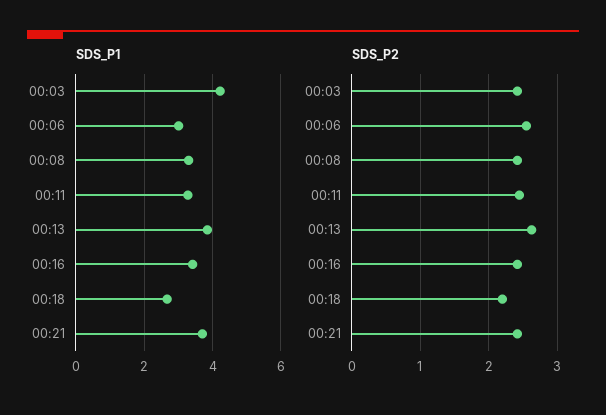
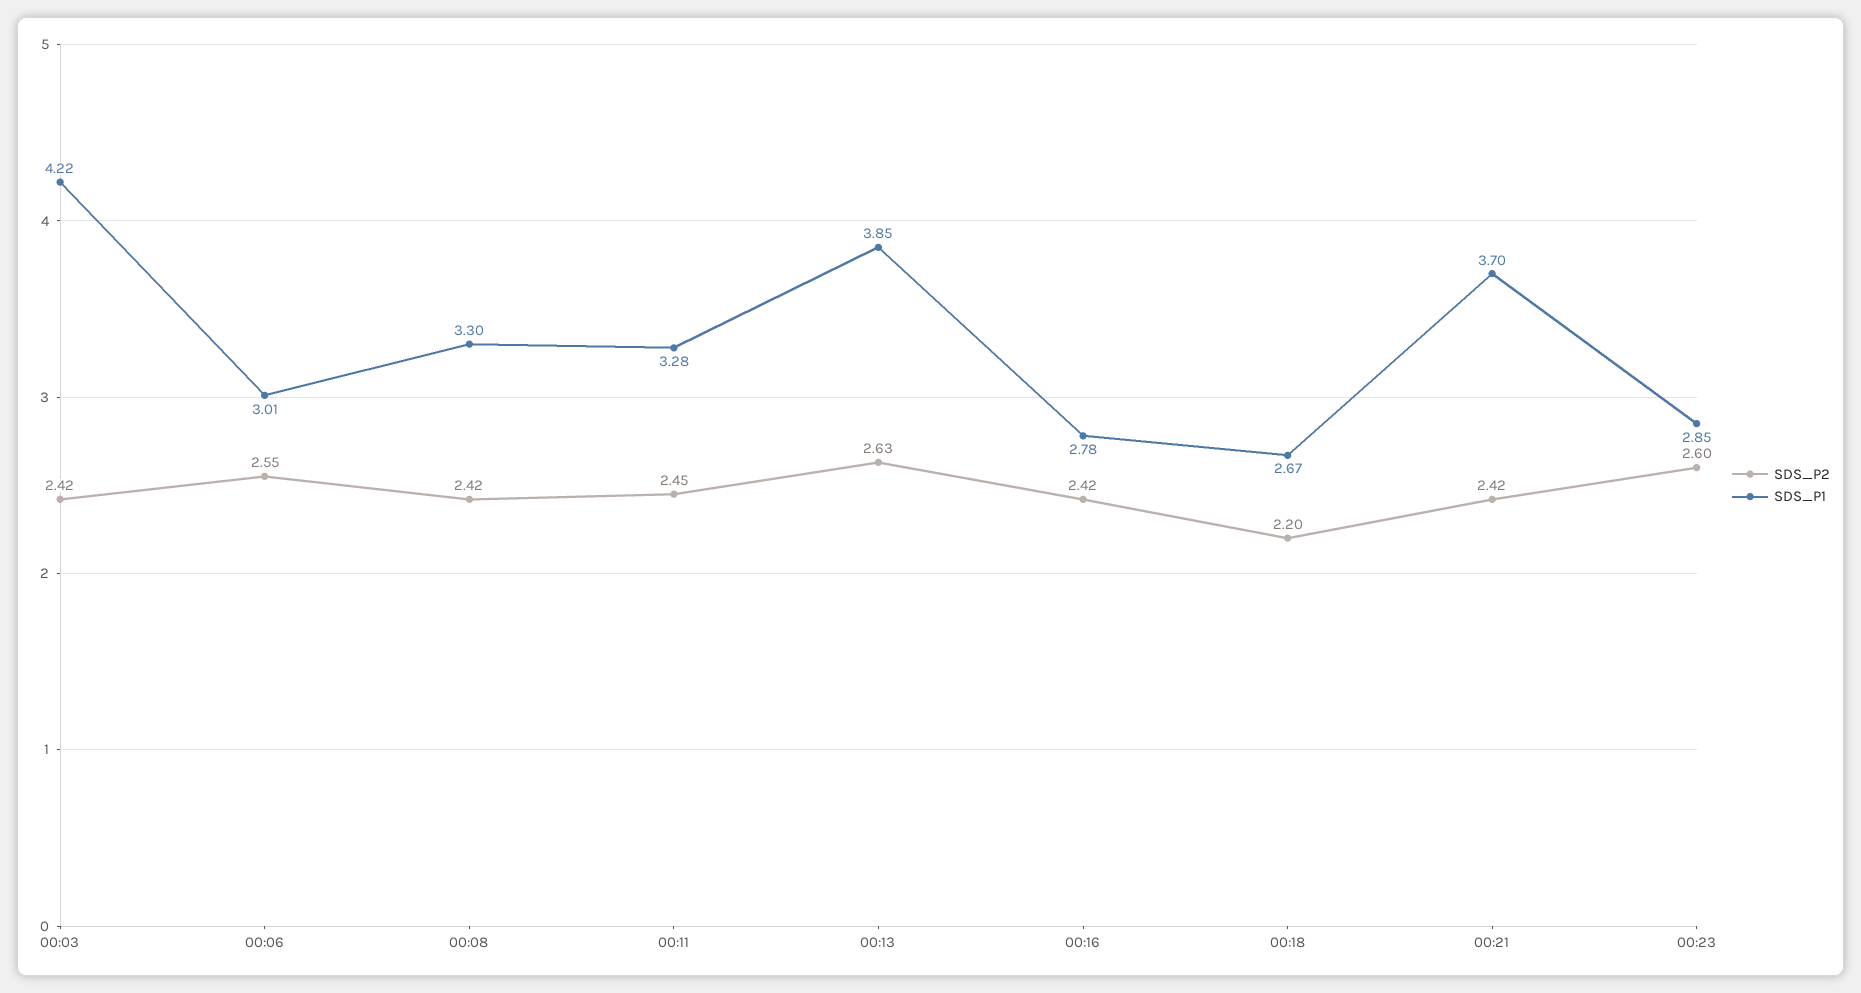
SDS_P1, 00:16: 3.4 -> 2.78
SDS_P2, 00:23: none -> 2.6
SDS_P1, 00:23: none -> 2.85

